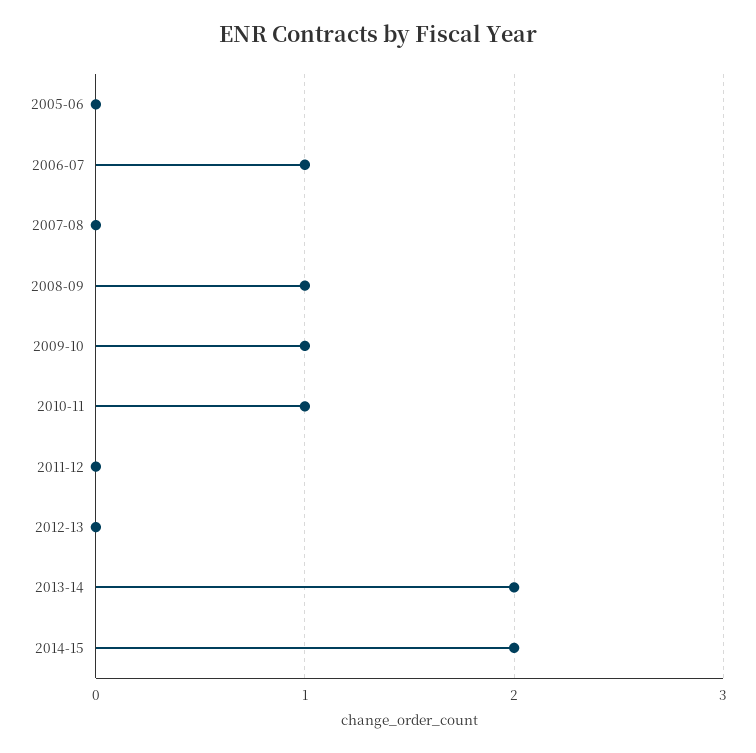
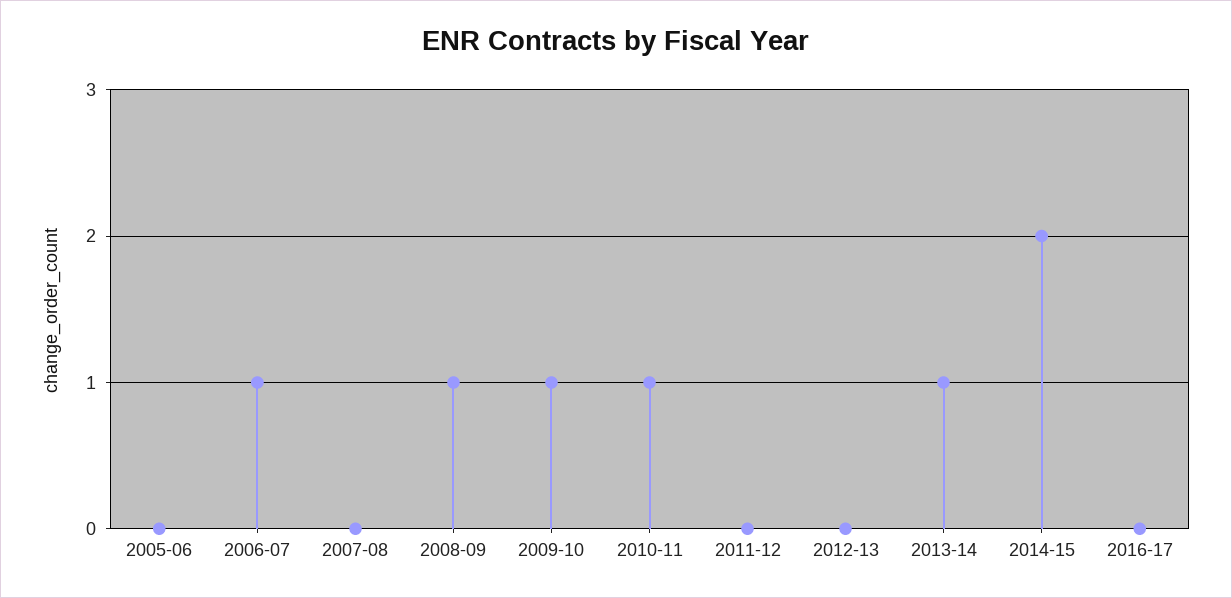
2013-14: 2 -> 1
2016-17: none -> 0

